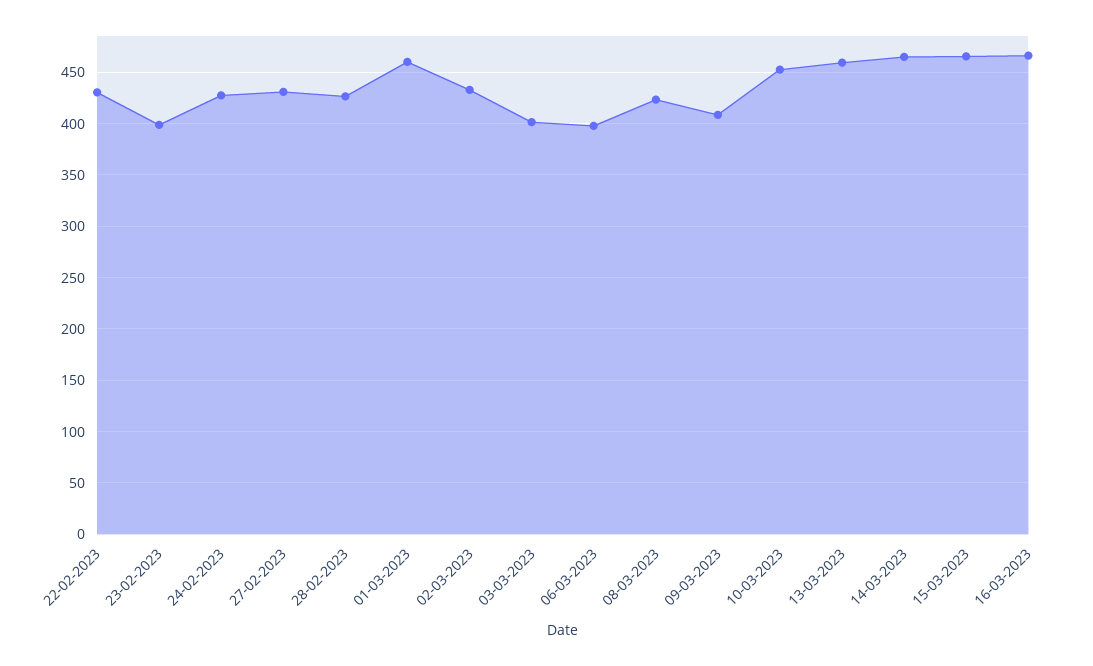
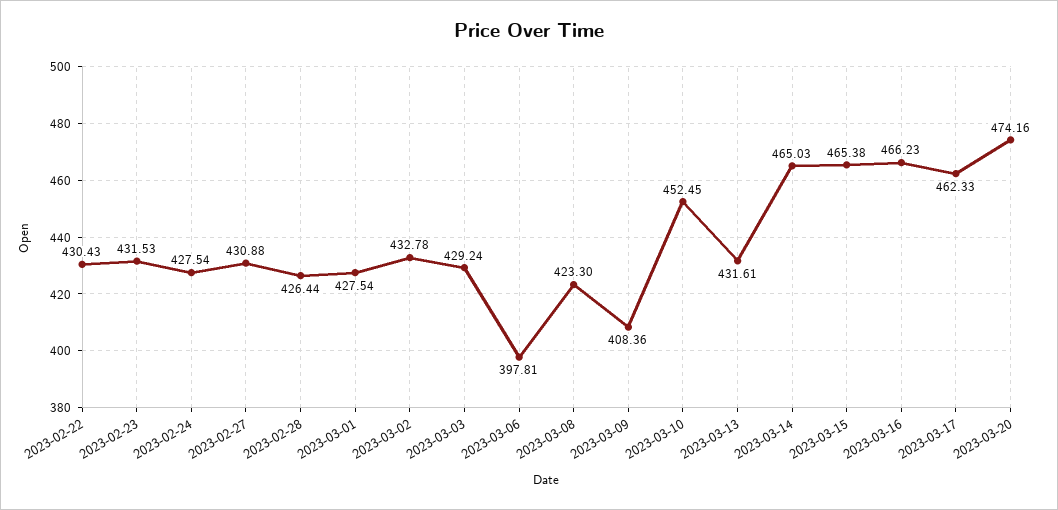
23-02-2023: 400 -> 431.53
01-03-2023: 460 -> 427.54
03-03-2023: 400 -> 429.24
13-03-2023: 460 -> 431.61
2023-03-17: none -> 462.33
2023-03-20: none -> 474.16

